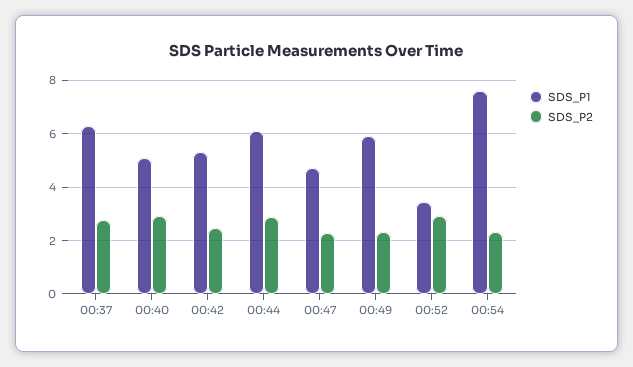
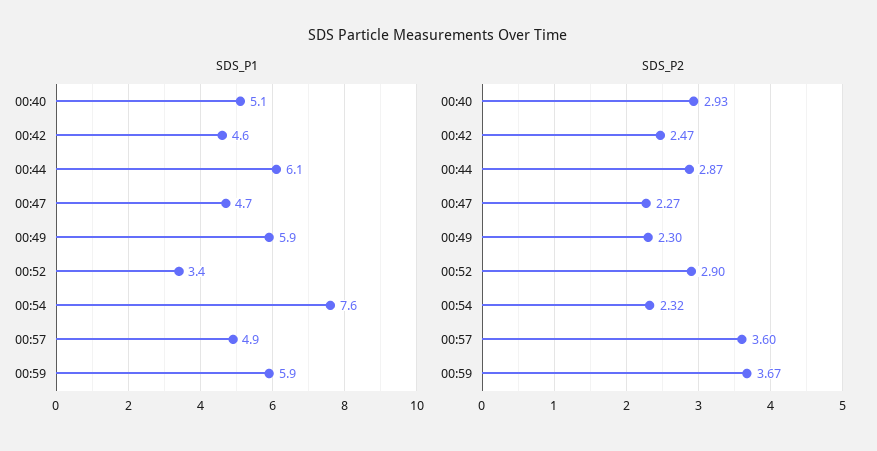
SDS_P1, 00:37: 6.25 -> none
SDS_P2, 00:37: 2.75 -> none
SDS_P1, 00:42: 5.25 -> 4.6
SDS_P1, 00:57: none -> 4.9
SDS_P1, 00:59: none -> 5.9
SDS_P2, 00:57: none -> 3.6
SDS_P2, 00:59: none -> 3.67

